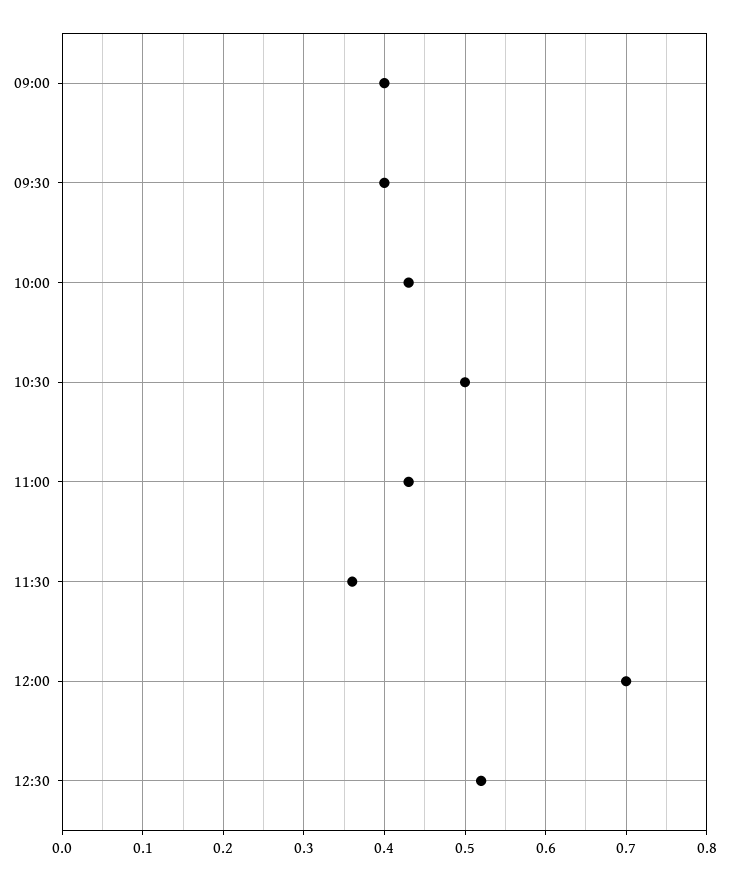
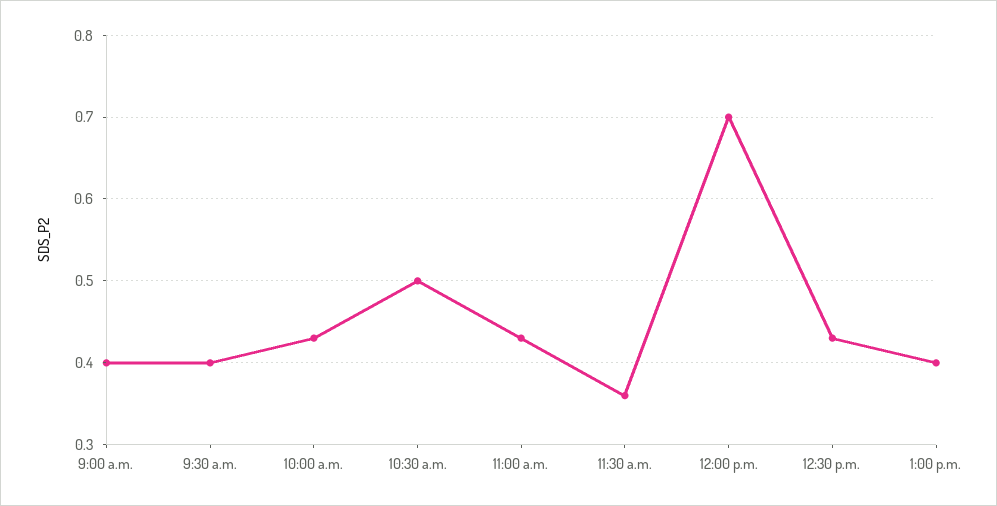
12:30: 0.52 -> 0.43
1:00 p.m.: none -> 0.4

